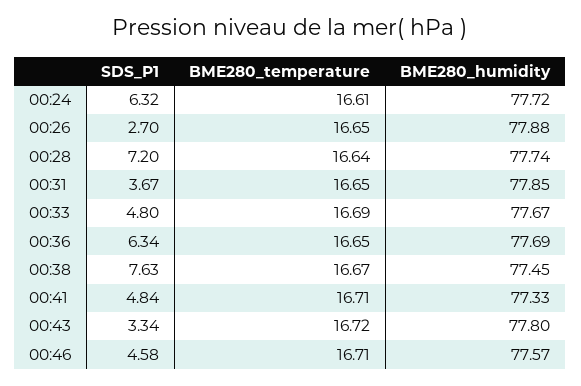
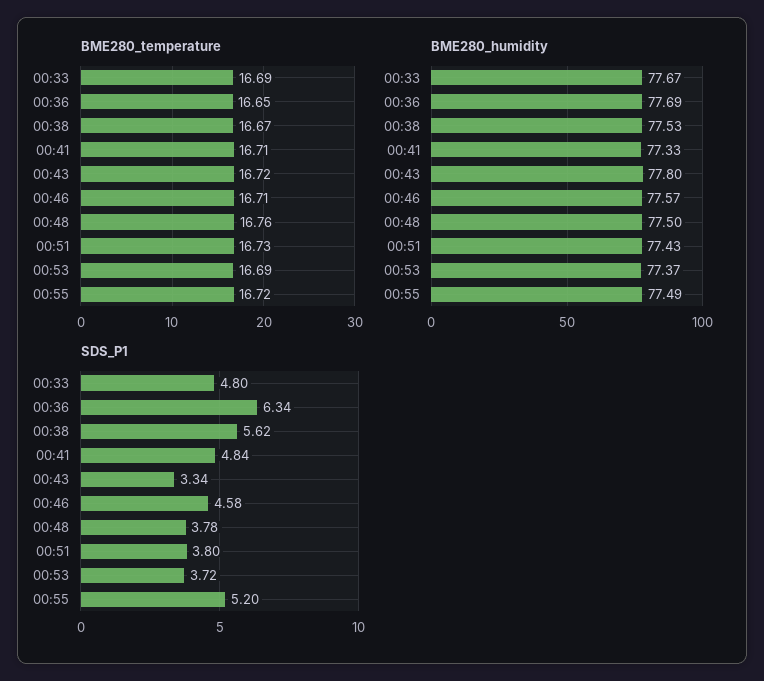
SDS_P1, 00:24: 6.32 -> none
BME280_temperature, 00:24: 16.61 -> none
BME280_humidity, 00:24: 77.72 -> none
SDS_P1, 00:26: 2.7 -> none
BME280_temperature, 00:26: 16.65 -> none
BME280_humidity, 00:26: 77.88 -> none
SDS_P1, 00:28: 7.2 -> none
BME280_temperature, 00:28: 16.64 -> none
BME280_humidity, 00:28: 77.74 -> none
SDS_P1, 00:31: 3.67 -> none
BME280_temperature, 00:31: 16.65 -> none
BME280_humidity, 00:31: 77.85 -> none
SDS_P1, 00:38: 7.63 -> 5.62
BME280_humidity, 00:38: 77.45 -> 77.53
BME280_temperature, 00:48: none -> 16.76
BME280_temperature, 00:51: none -> 16.73
BME280_temperature, 00:53: none -> 16.69
BME280_temperature, 00:55: none -> 16.72
BME280_humidity, 00:48: none -> 77.5
BME280_humidity, 00:51: none -> 77.43
BME280_humidity, 00:53: none -> 77.37
BME280_humidity, 00:55: none -> 77.49
SDS_P1, 00:48: none -> 3.78
SDS_P1, 00:51: none -> 3.8
SDS_P1, 00:53: none -> 3.72
SDS_P1, 00:55: none -> 5.2

